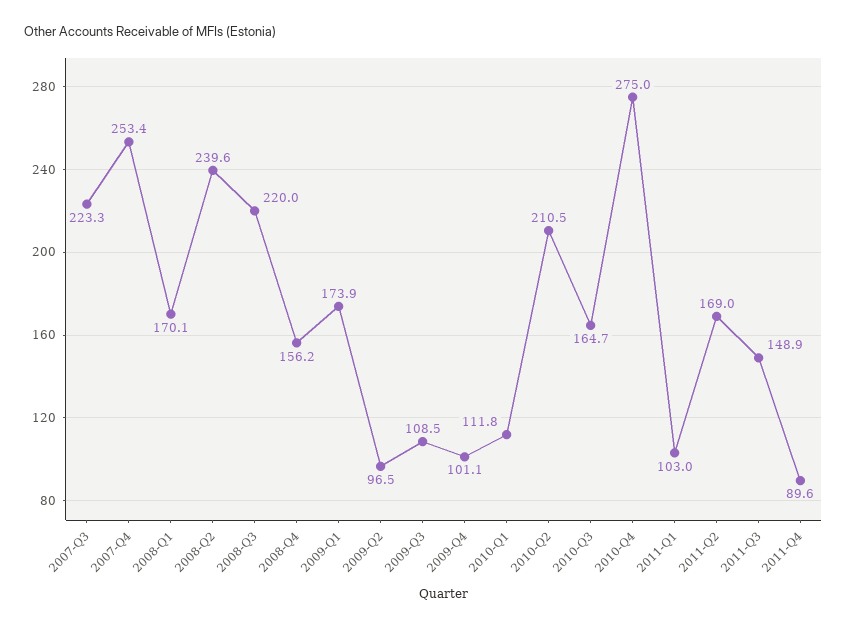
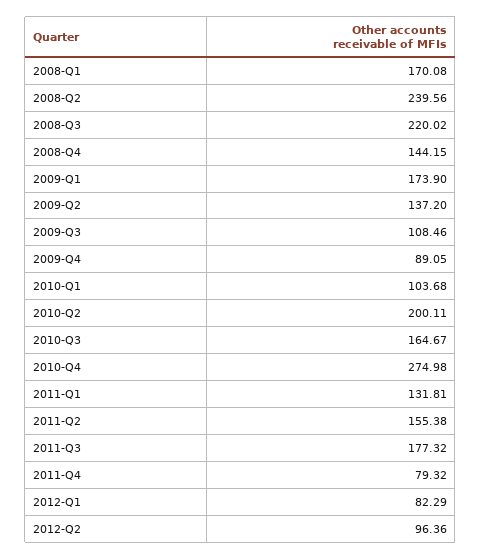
2007-Q3: 223.3 -> none
2007-Q4: 253.4 -> none
2008-Q4: 156.2 -> 144.15
2009-Q2: 96.5 -> 137.2
2009-Q4: 101.1 -> 89.05
2010-Q1: 111.8 -> 103.68
2010-Q2: 210.5 -> 200.11
2011-Q1: 103 -> 131.81
2011-Q2: 169 -> 155.38
2011-Q3: 148.9 -> 177.32
2011-Q4: 89.6 -> 79.32
2012-Q1: none -> 82.29
2012-Q2: none -> 96.36

